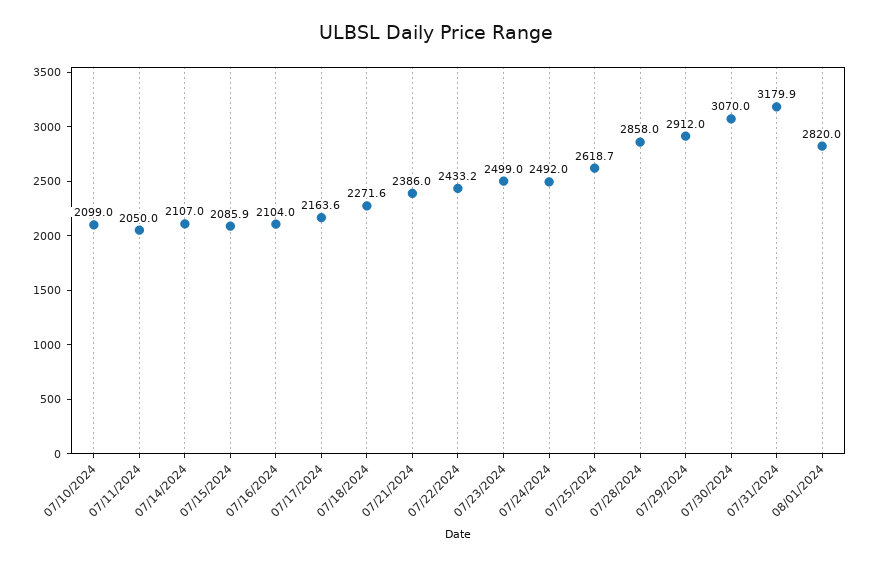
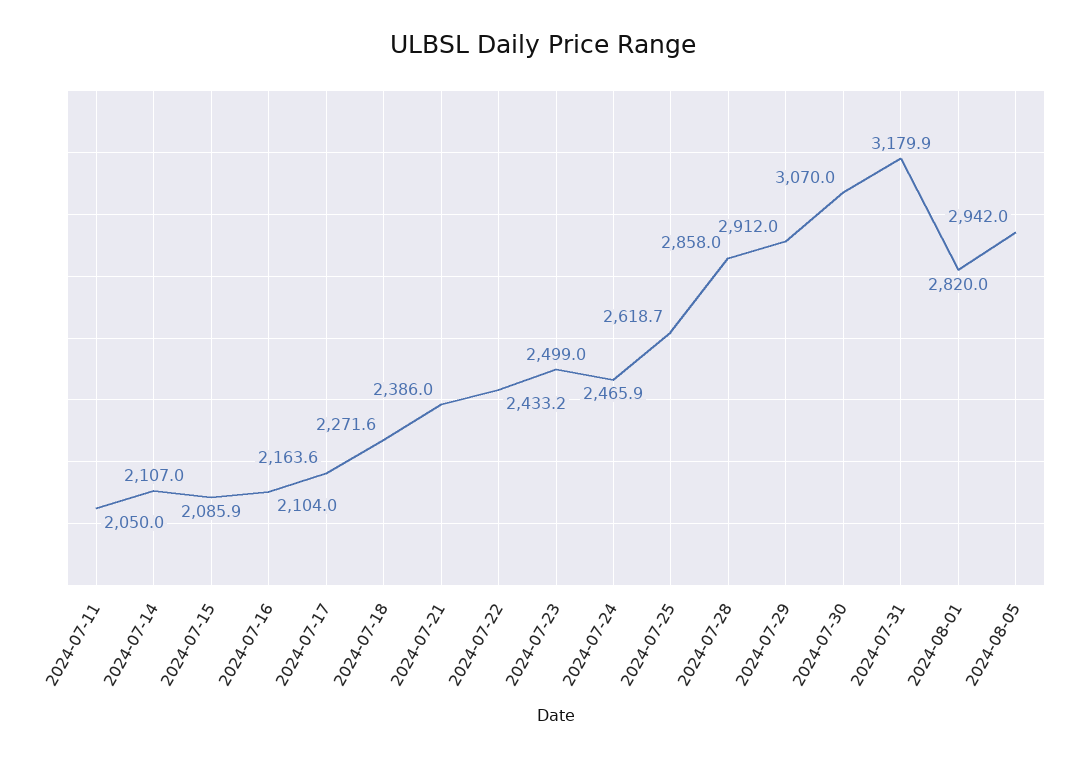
07/10/2024: 2099 -> none
07/24/2024: 2492 -> 2465.9
2024-08-05: none -> 2942

